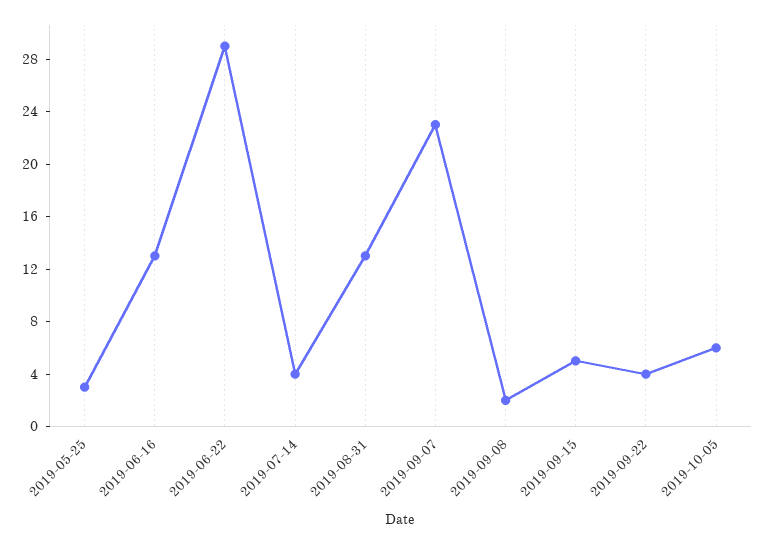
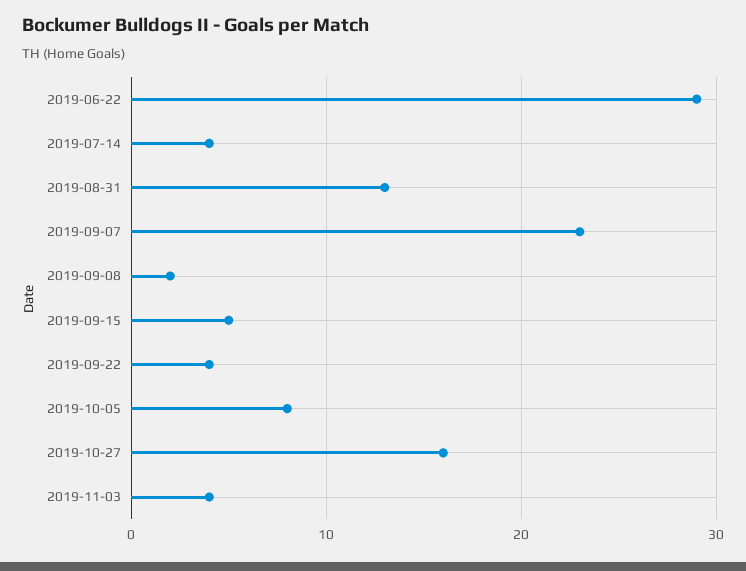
2019-05-25: 3 -> none
2019-06-16: 13 -> none
2019-10-05: 6 -> 8
2019-10-27: none -> 16
2019-11-03: none -> 4

